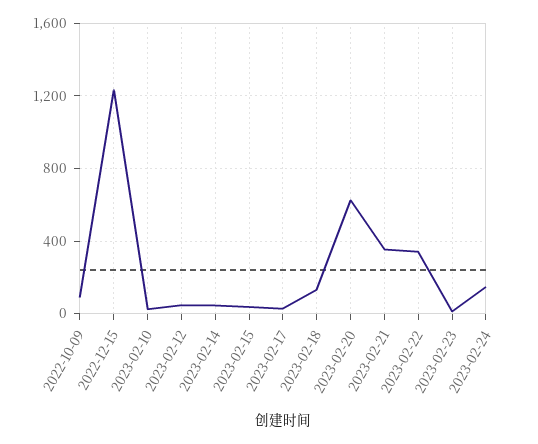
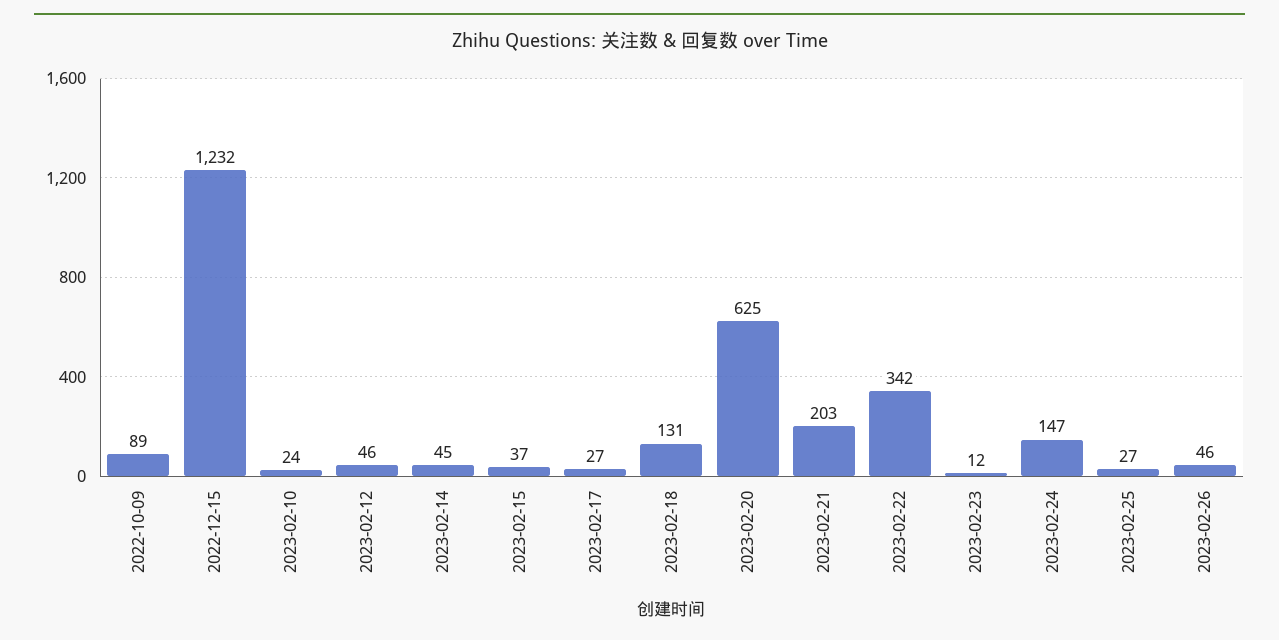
2023-02-21: 350 -> 203
2023-02-25: none -> 27
2023-02-26: none -> 46

